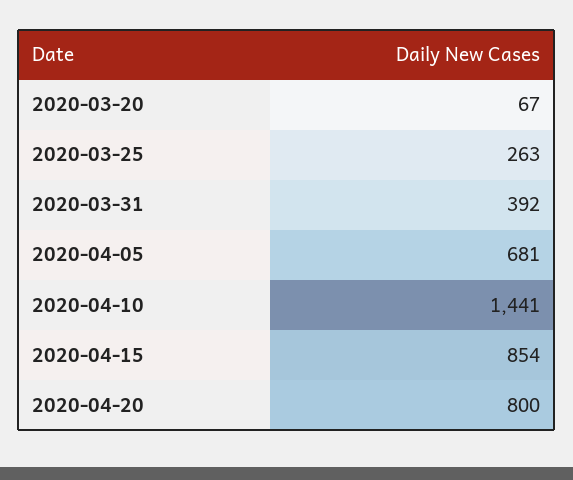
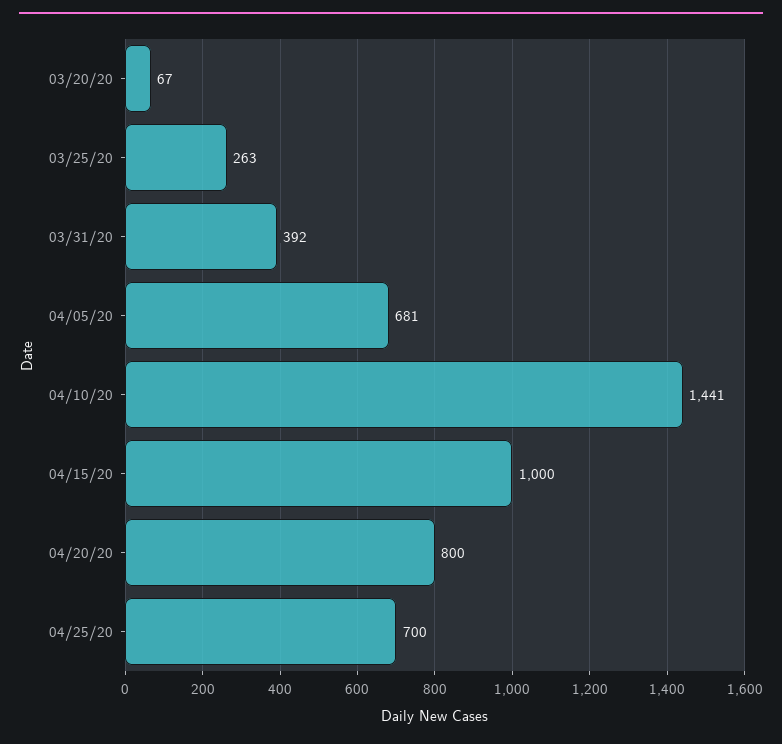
2020-04-15: 854 -> 1000
04/25/20: none -> 700

